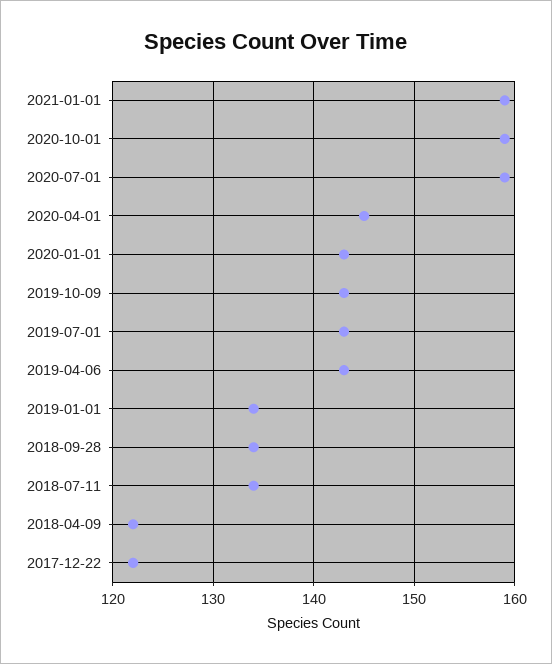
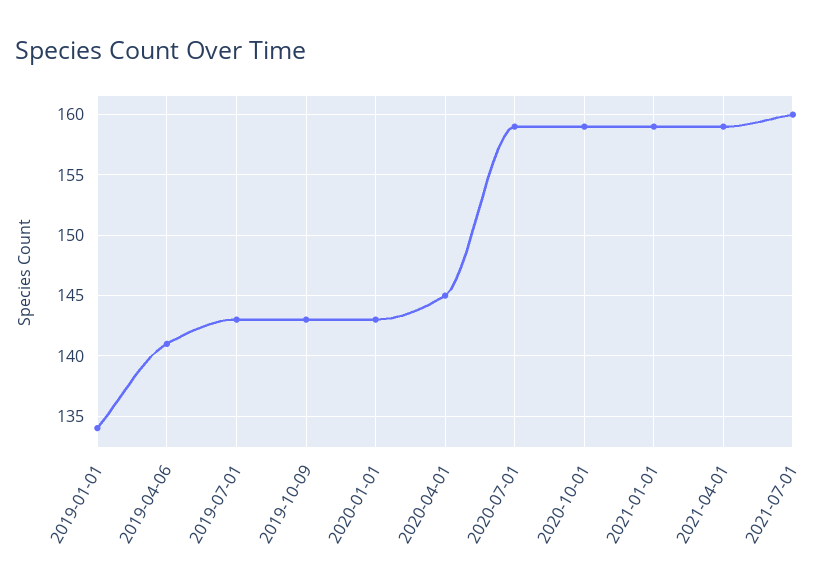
2019-04-06: 143 -> 141
2018-09-28: 134 -> none
2018-07-11: 134 -> none
2018-04-09: 122 -> none
2017-12-22: 122 -> none
2021-04-01: none -> 159
2021-07-01: none -> 160

